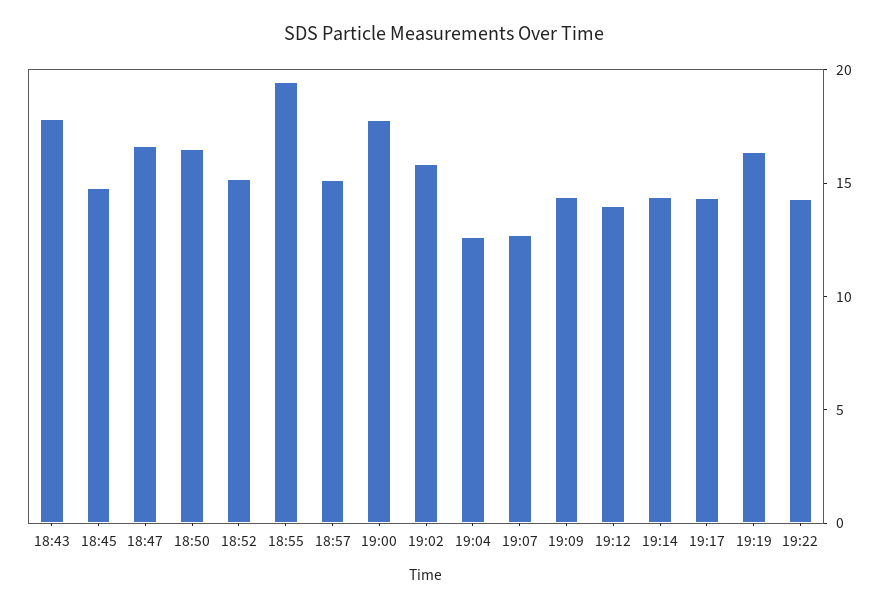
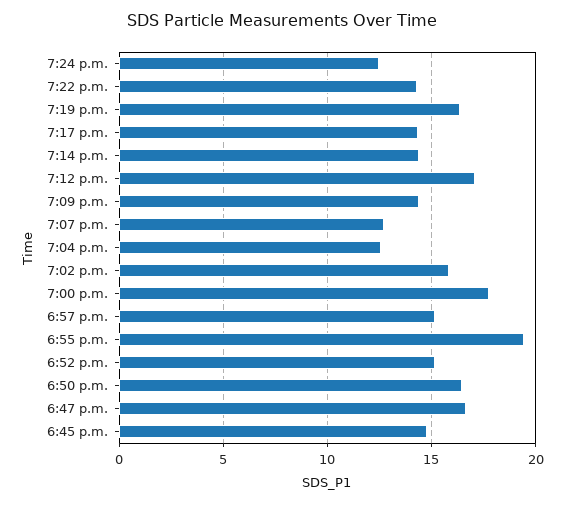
18:43: 18 -> none
19:12: 14 -> 17
7:24 p.m.: none -> 12.5

